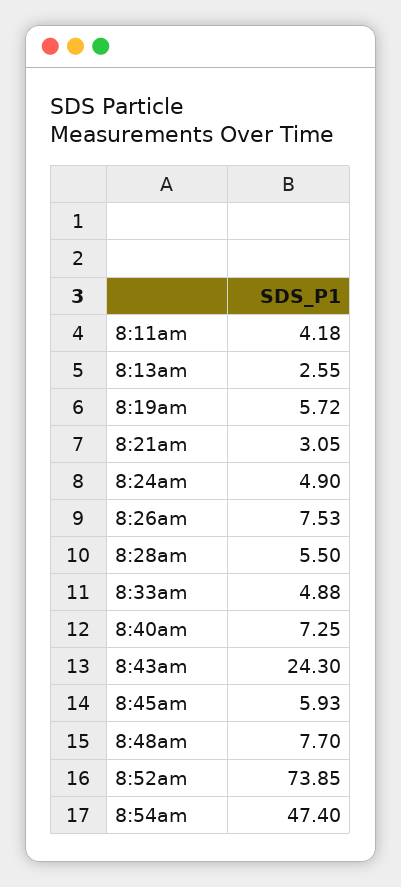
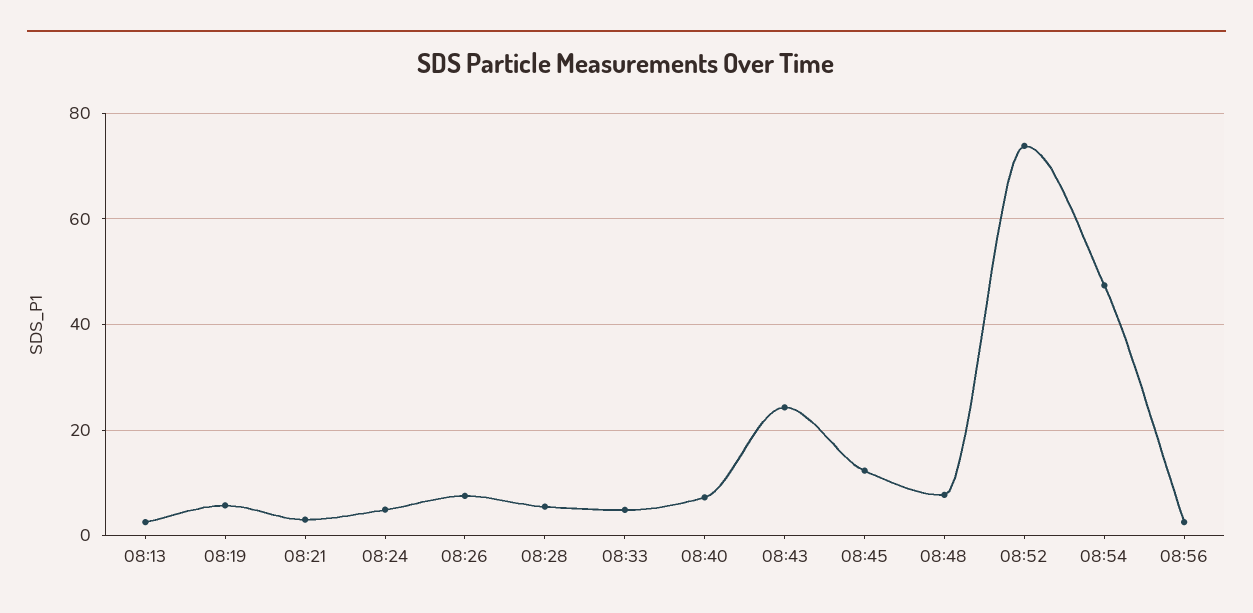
8:11am: 4.18 -> none
8:45am: 5.93 -> 12
08:56: none -> 2

